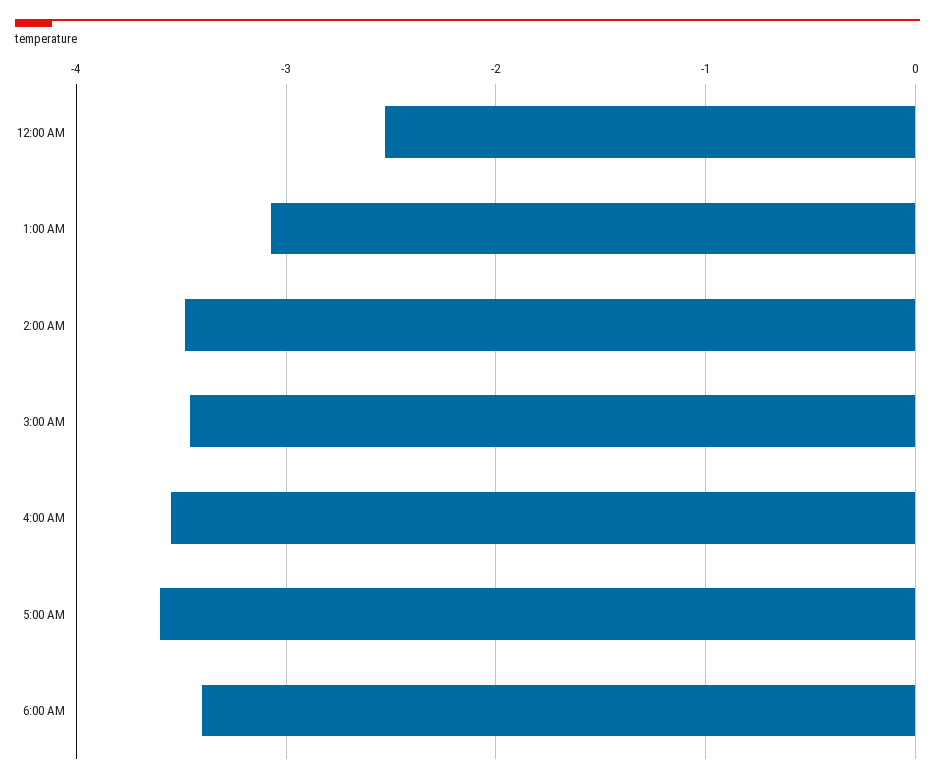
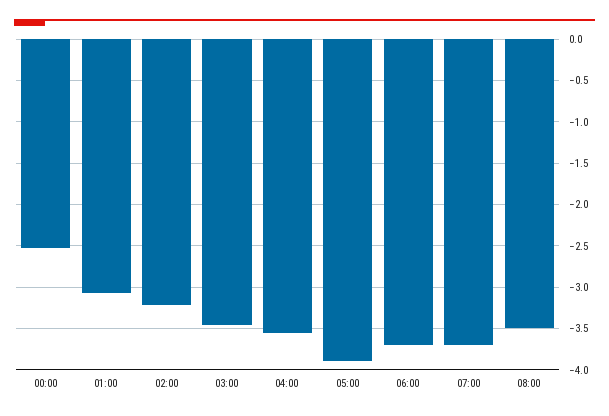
2:00 AM: -3.5 -> -3.2
5:00 AM: -3.6 -> -3.9
6:00 AM: -3.4 -> -3.7
07:00: none -> -3.7
08:00: none -> -3.5

